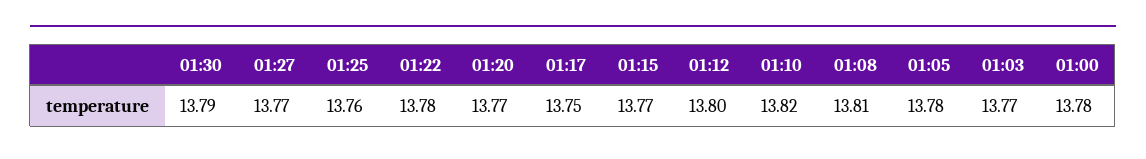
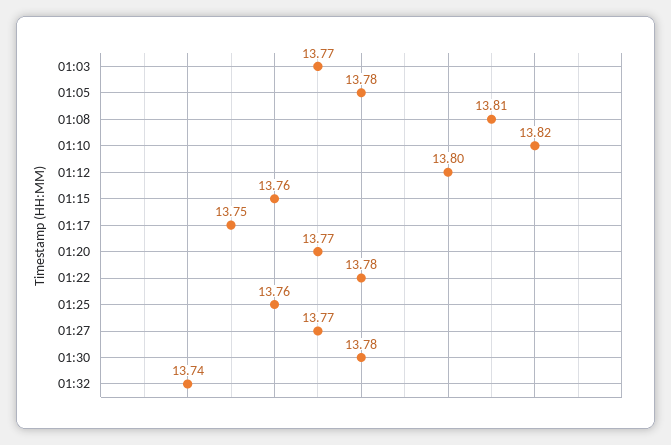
01:30: 13.79 -> 13.78
01:15: 13.77 -> 13.76
01:00: 13.78 -> none
01:32: none -> 13.74

